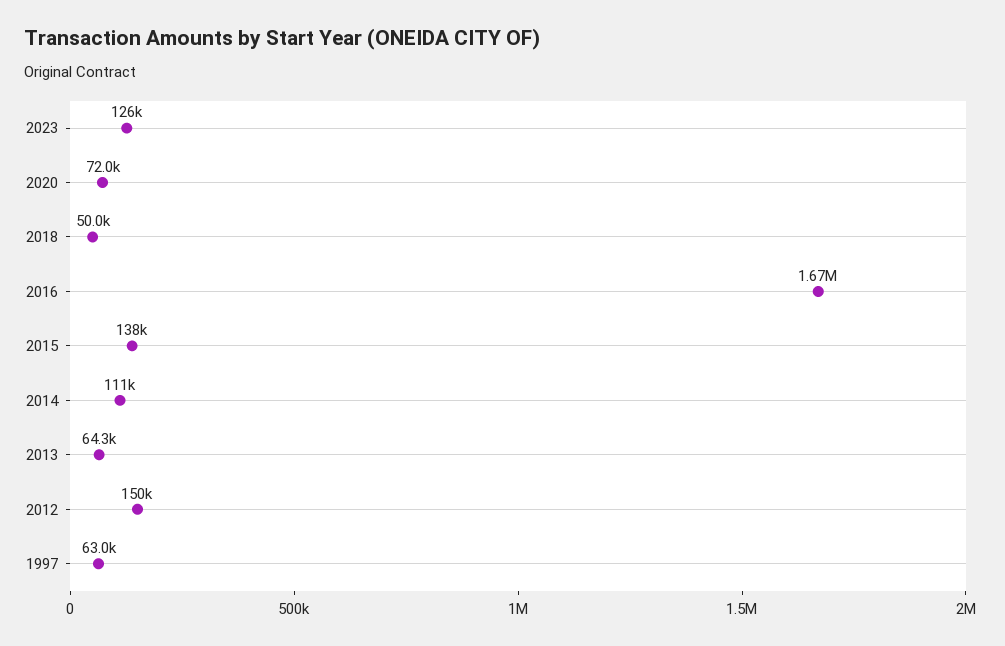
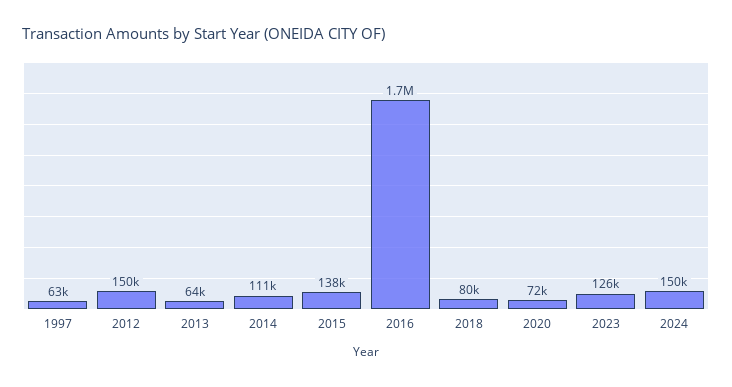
2018: 50000 -> 80000
2024: none -> 150000

